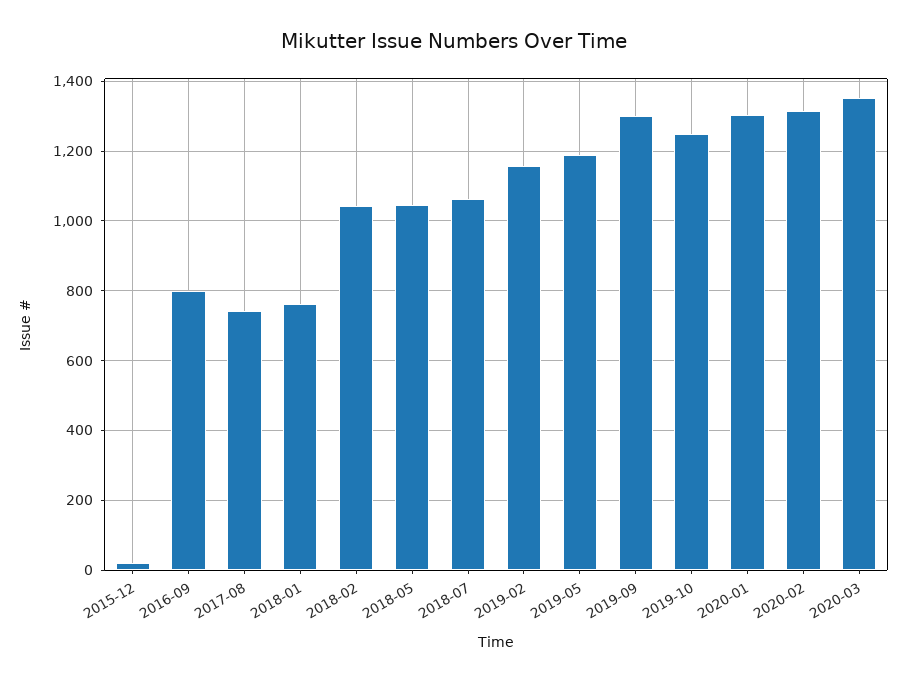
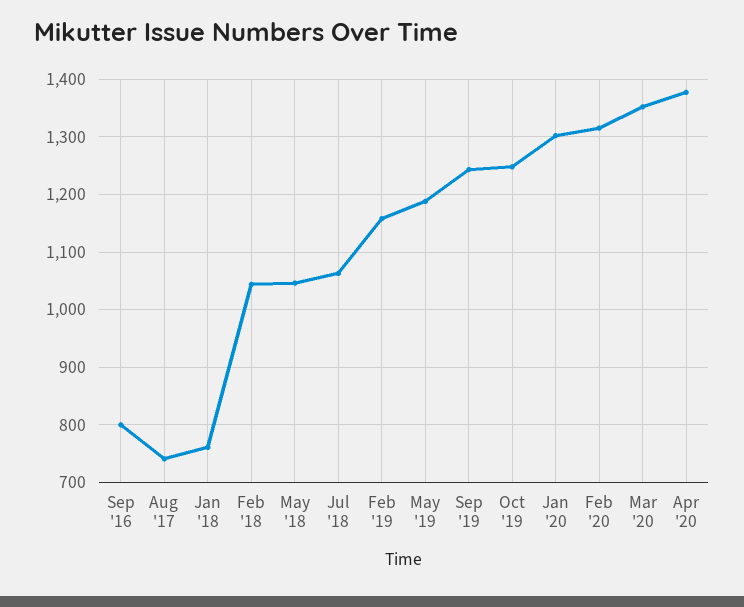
2015-12: 20 -> none
2019-09: 1300 -> 1240
Apr '20: none -> 1380

